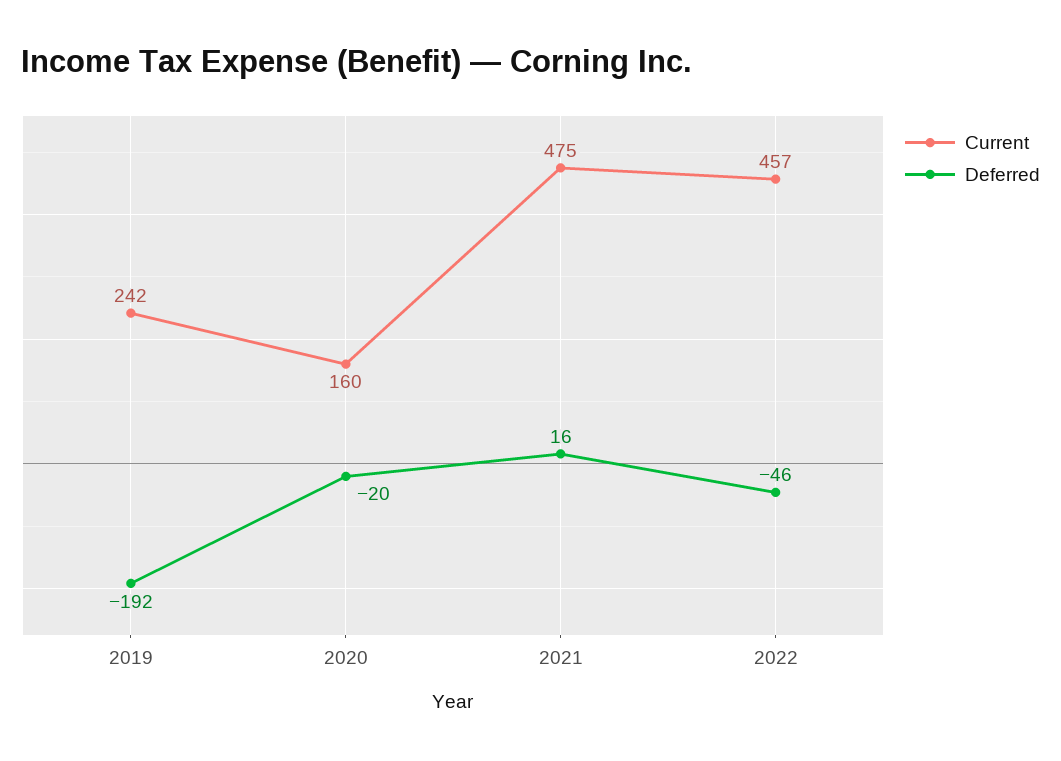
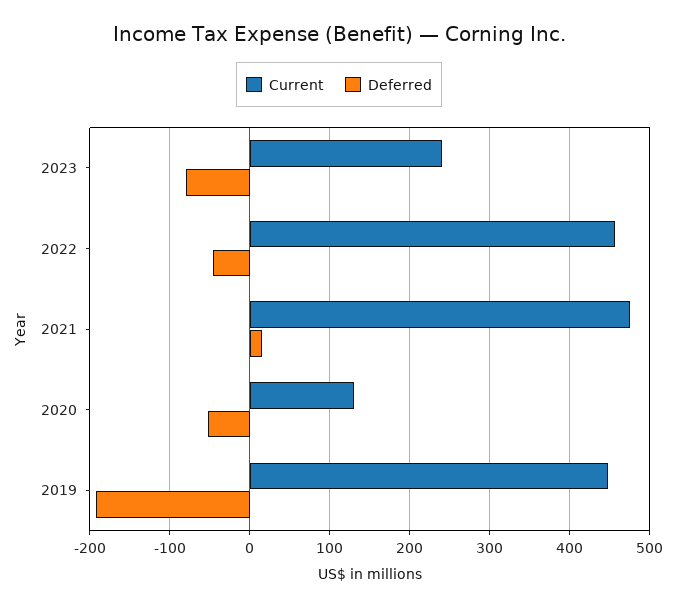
Current, 2019: 242 -> 450
Current, 2020: 160 -> 130
Deferred, 2020: -20 -> -50
Current, 2023: none -> 240
Deferred, 2023: none -> -80

